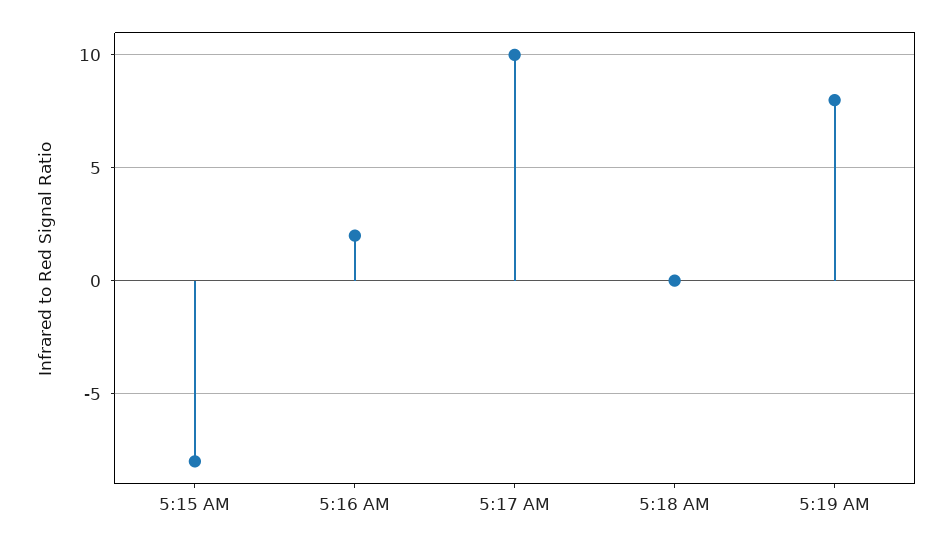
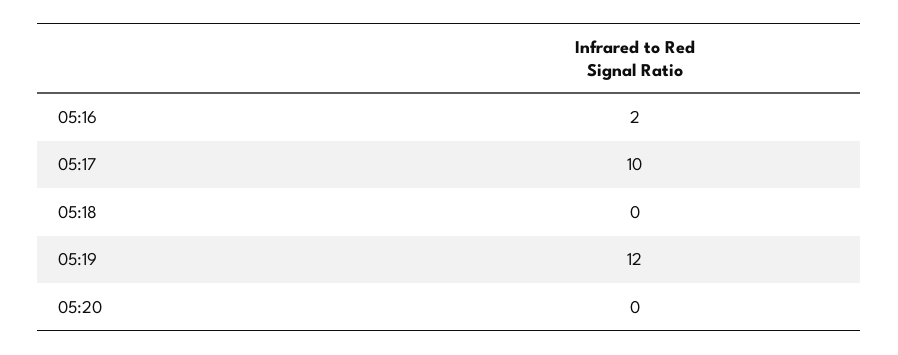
5:15 AM: -8 -> none
5:19 AM: 8 -> 12
05:20: none -> 0

